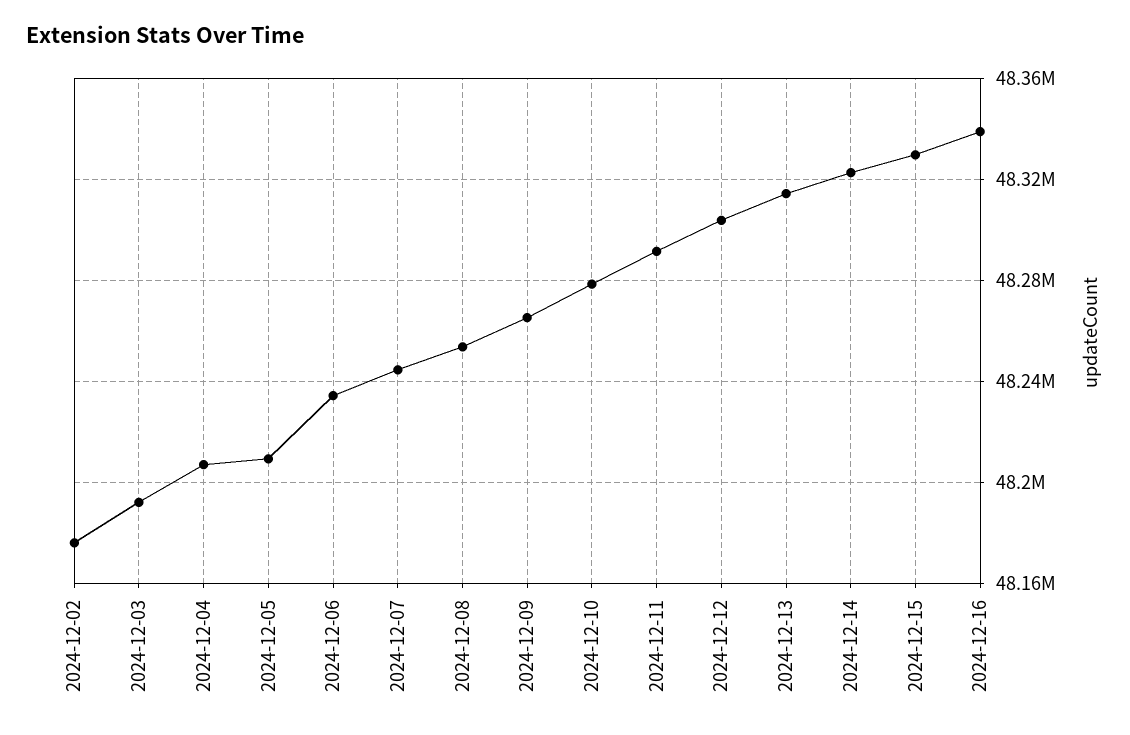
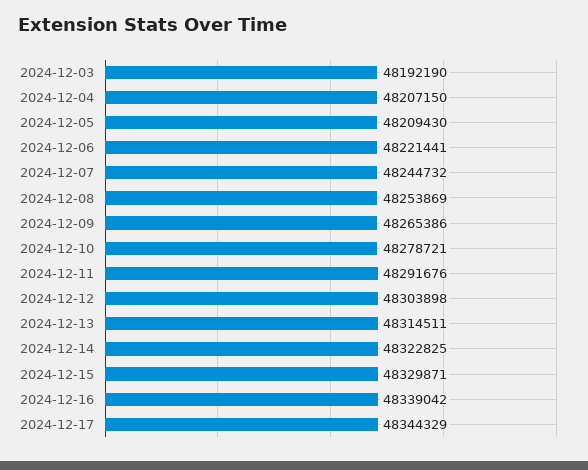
2024-12-02: 48175000 -> none
2024-12-06: 48235000 -> 48221441
2024-12-17: none -> 48344329

